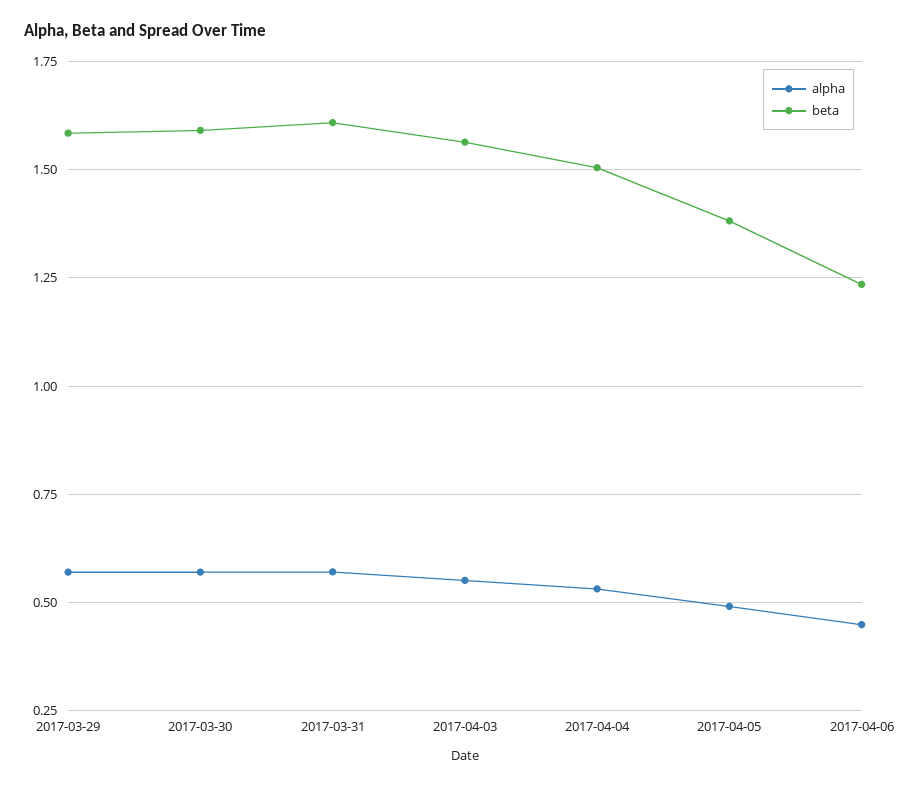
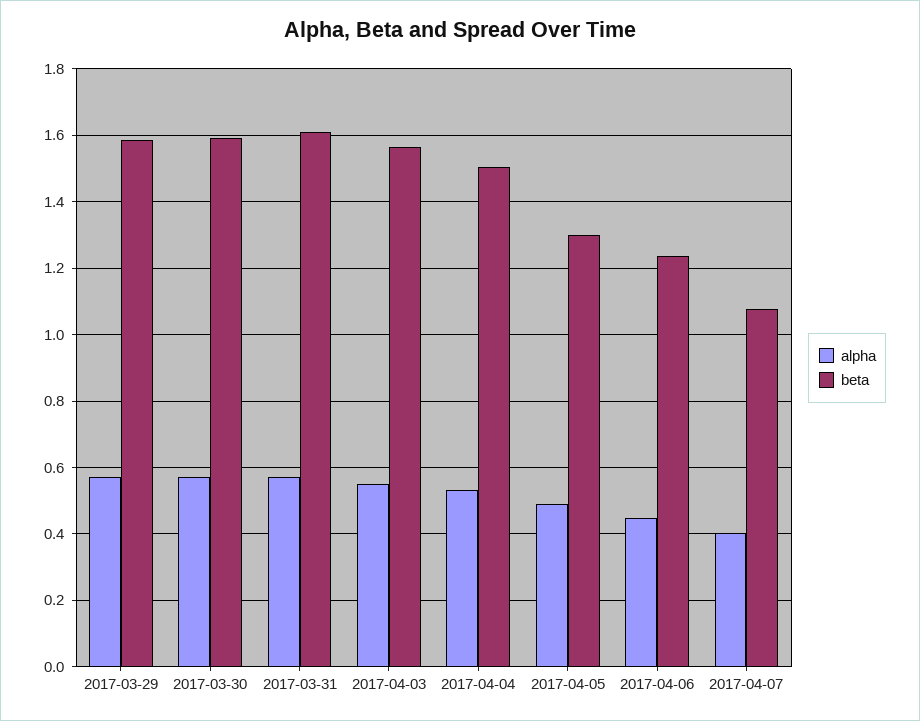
beta, 2017-04-05: 1.375 -> 1.3
alpha, 2017-04-07: none -> 0.4
beta, 2017-04-07: none -> 1.08

